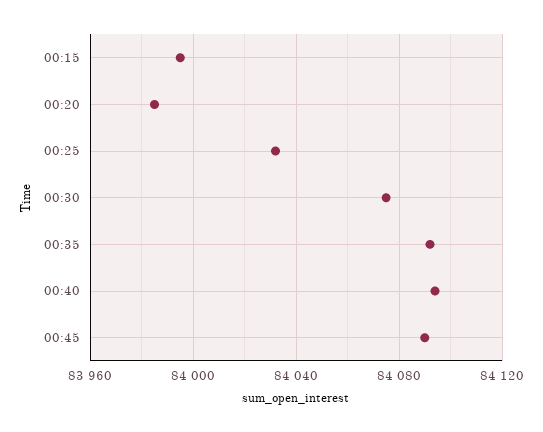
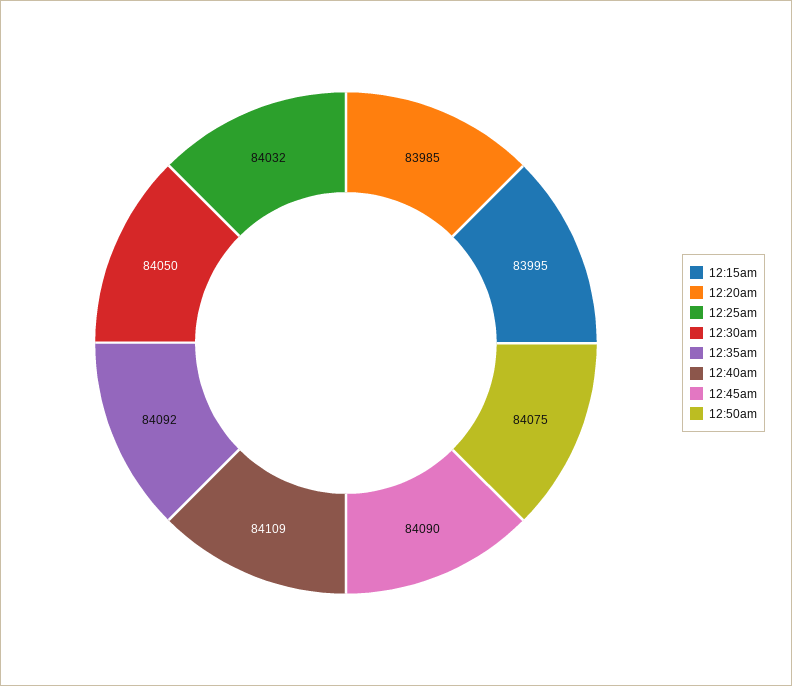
00:30: 84075 -> 84050
00:40: 84095 -> 84109
12:50am: none -> 84075

